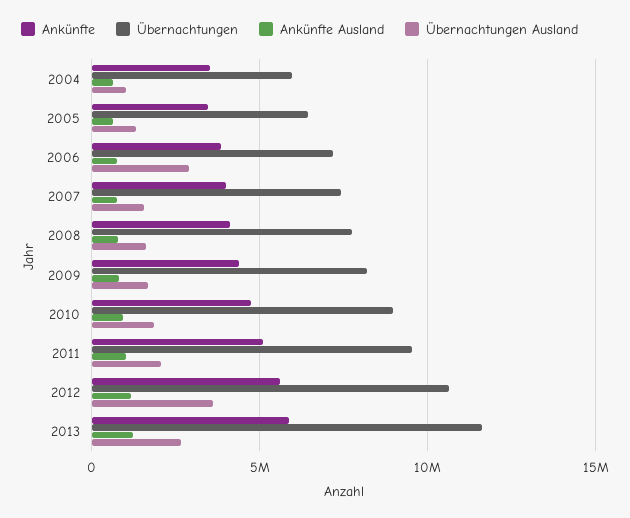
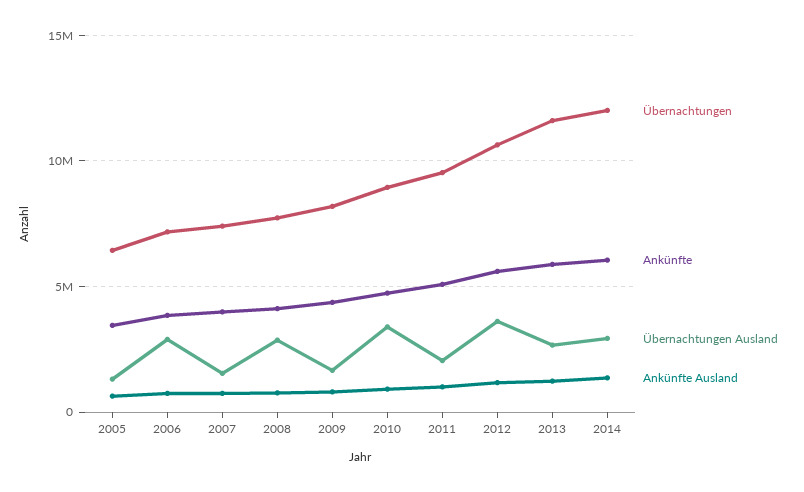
Ankünfte, 2004: 3500000 -> none
Übernachtungen, 2004: 6000000 -> none
Ankünfte Ausland, 2004: 500000 -> none
Übernachtungen Ausland, 2004: 1000000 -> none
Übernachtungen Ausland, 2008: 1500000 -> 3000000
Übernachtungen Ausland, 2010: 2000000 -> 3500000
Übernachtungen, 2014: none -> 12000000
Ankünfte, 2014: none -> 6000000
Übernachtungen Ausland, 2014: none -> 3000000
Ankünfte Ausland, 2014: none -> 1500000

